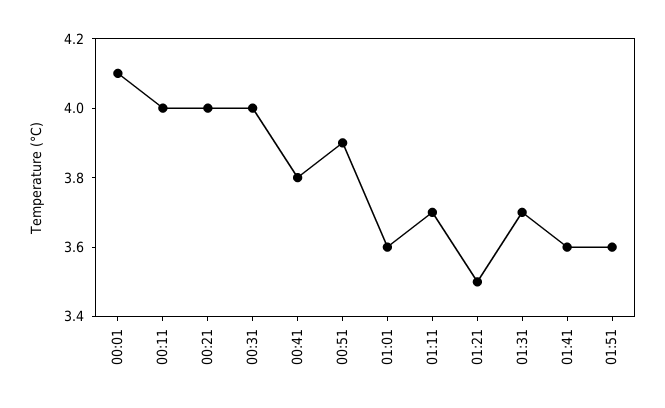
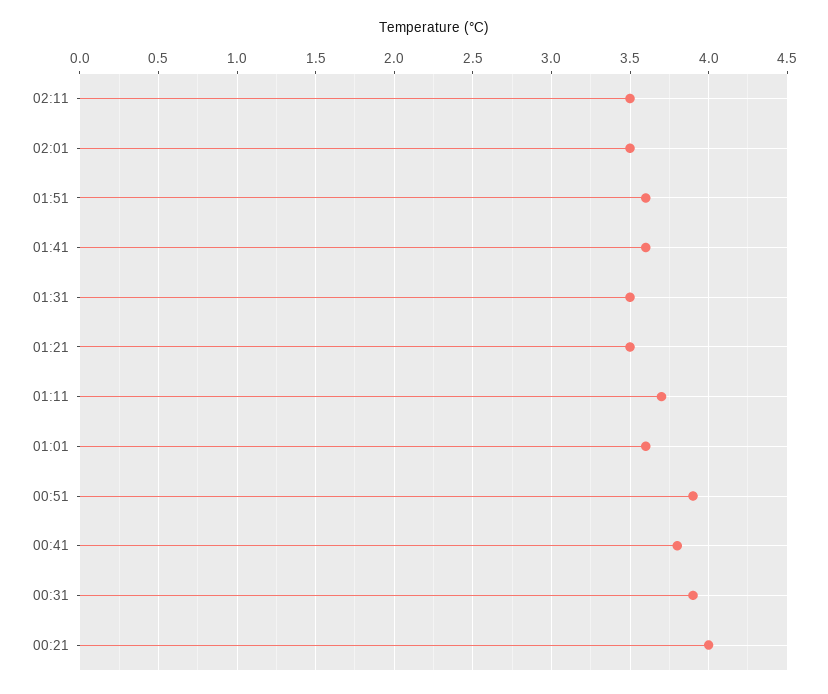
00:01: 4.1 -> none
00:11: 4 -> none
00:31: 4 -> 3.9
01:31: 3.7 -> 3.5
02:11: none -> 3.5
02:01: none -> 3.5

